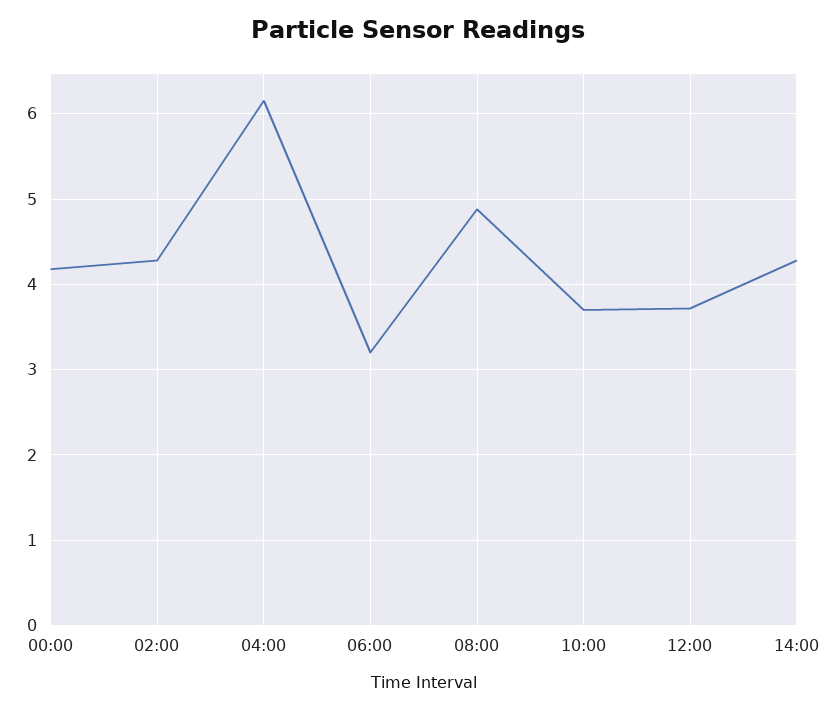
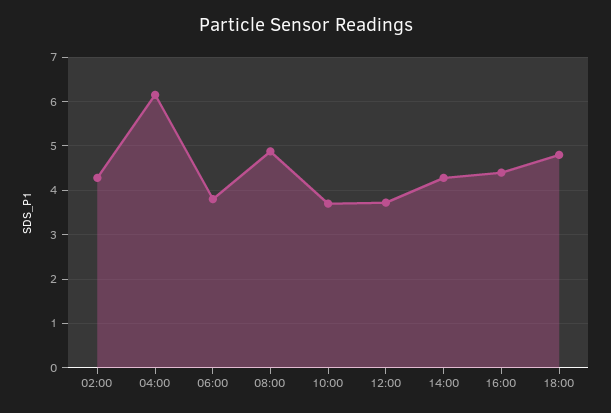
00:00: 4.2 -> none
06:00: 3.2 -> 3.8
16:00: none -> 4.4
18:00: none -> 4.8

